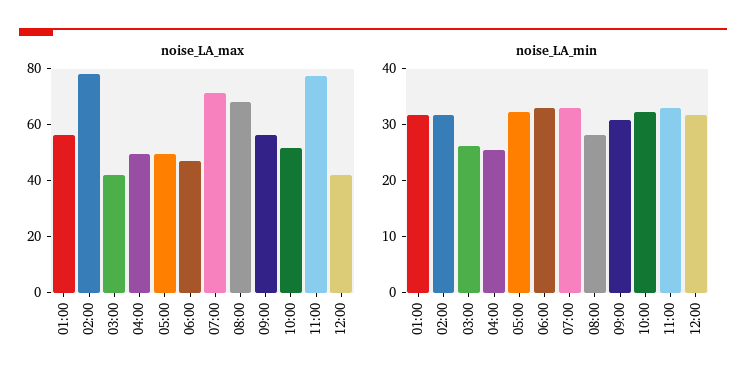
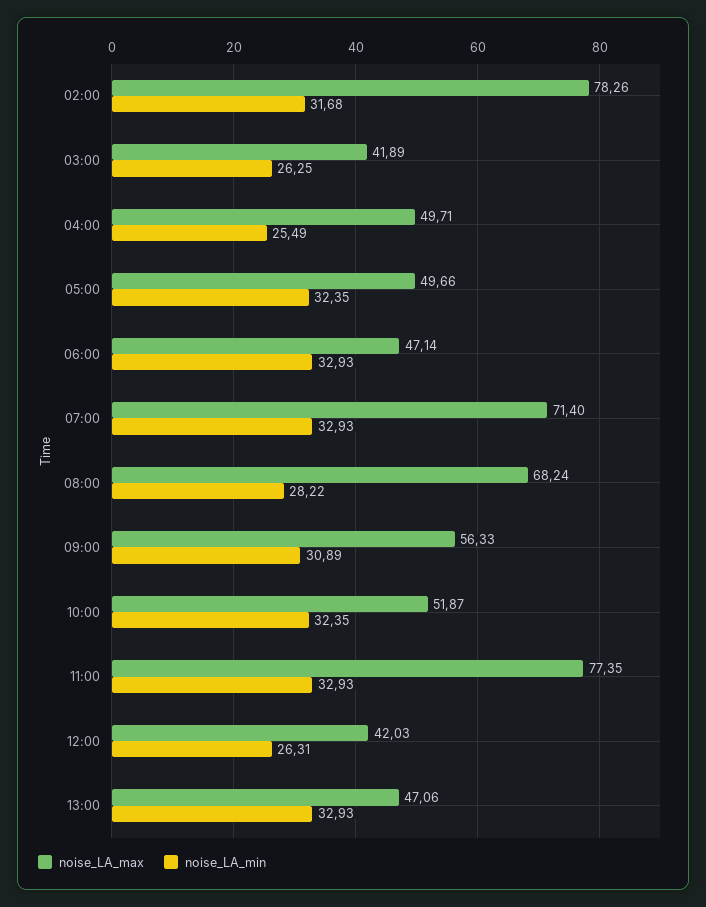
noise_LA_max, 01:00: 55 -> none
noise_LA_min, 01:00: 32 -> none
noise_LA_min, 12:00: 32 -> 26.31
noise_LA_max, 13:00: none -> 47.06
noise_LA_min, 13:00: none -> 32.93

